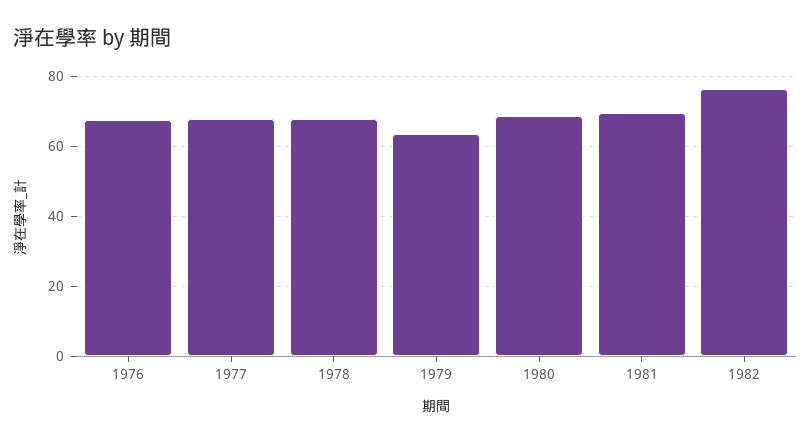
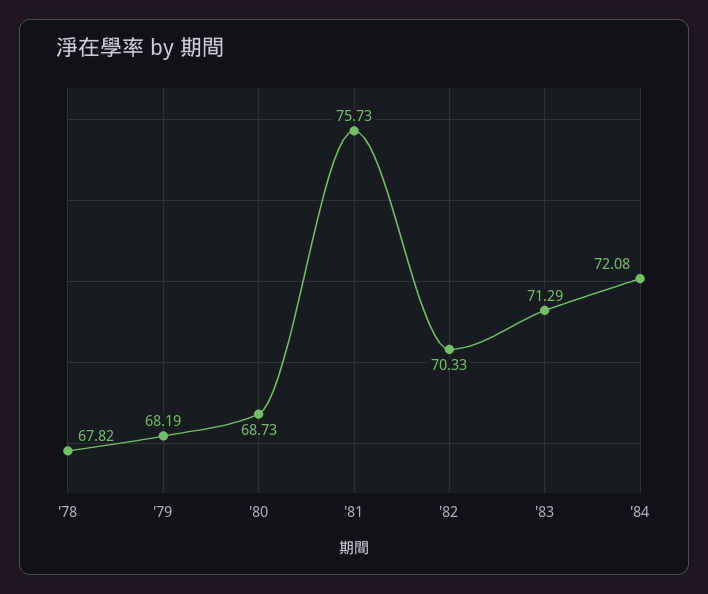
1976: 68 -> none
1977: 68 -> none
1979: 64 -> 68.19
1981: 70 -> 75.73
1982: 76 -> 70.33
'83: none -> 71.29
'84: none -> 72.08

